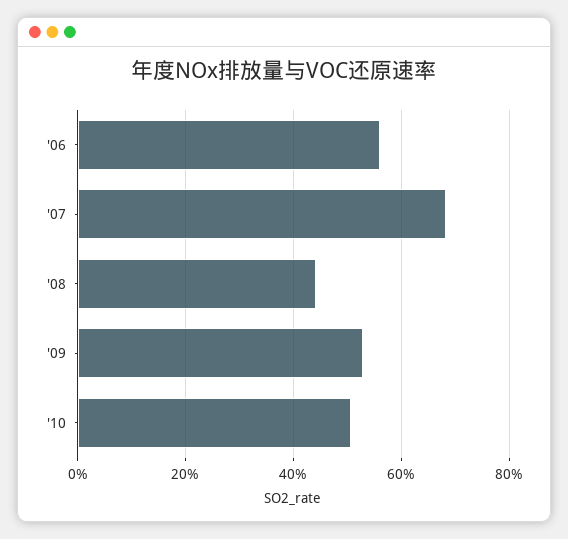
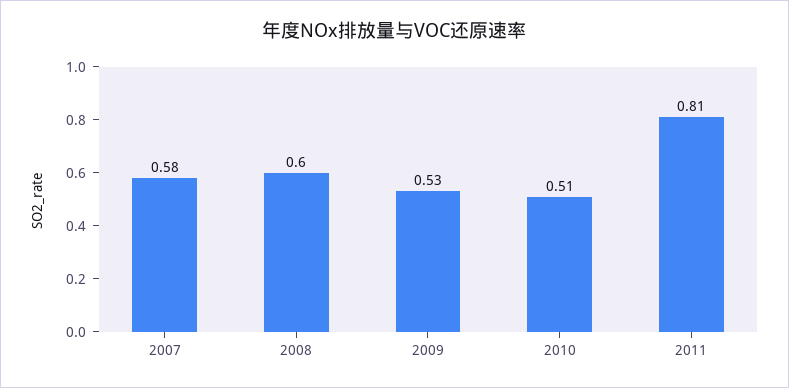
'06: 0.56 -> none
'07: 0.68 -> 0.58
'08: 0.44 -> 0.6
2011: none -> 0.81

